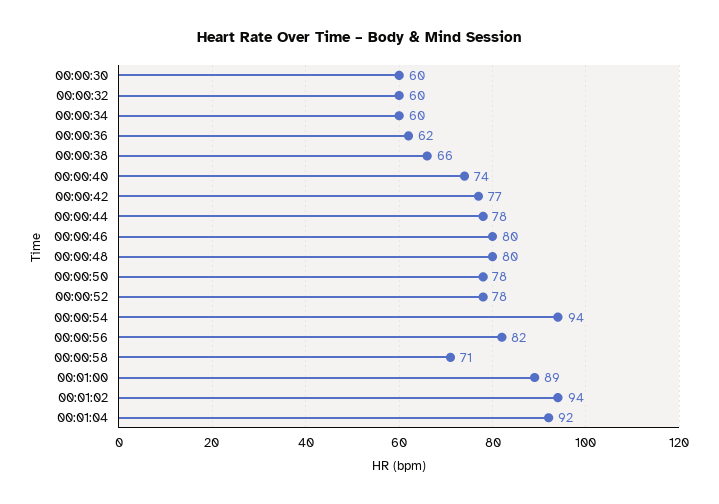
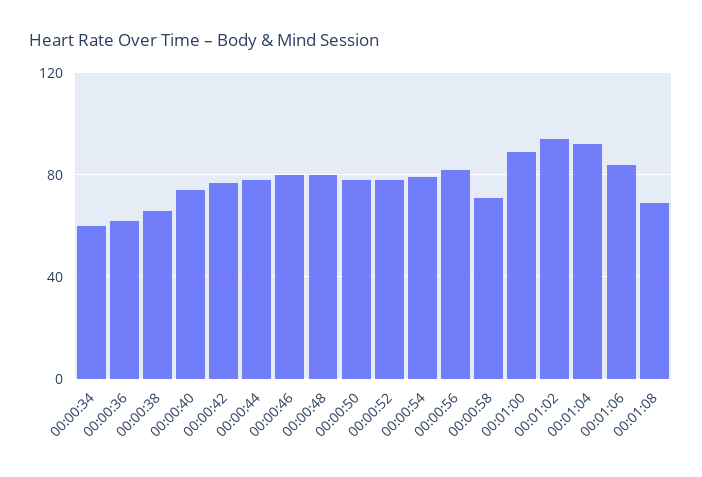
00:00:30: 60 -> none
00:00:32: 60 -> none
00:00:54: 94 -> 80
00:01:06: none -> 85
00:01:08: none -> 70

